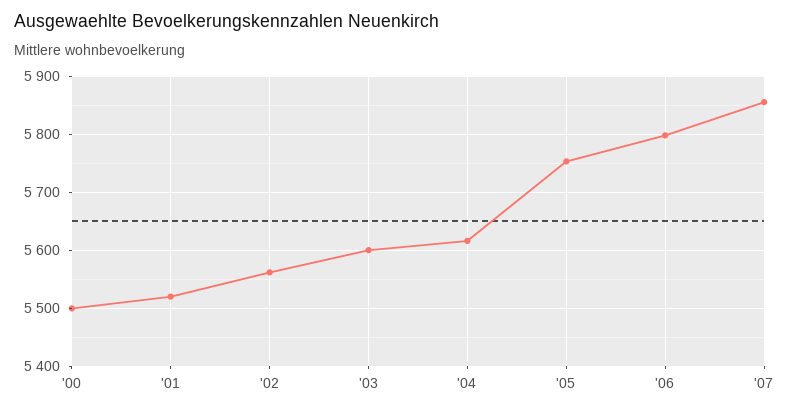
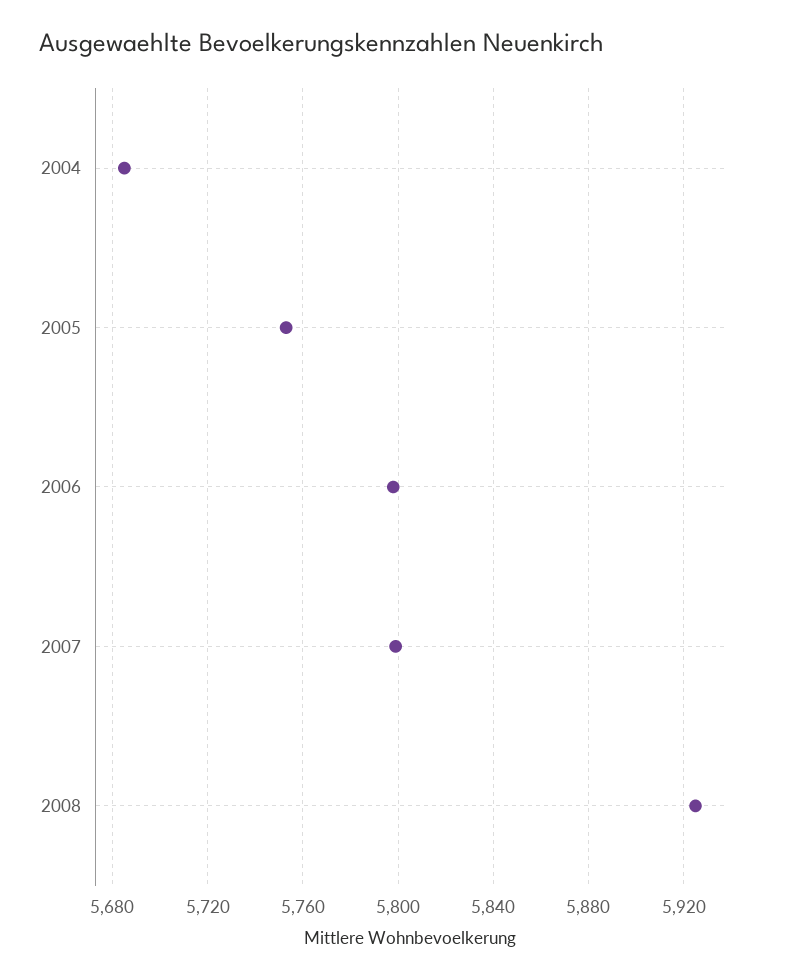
'00: 5500 -> none
'01: 5520 -> none
'02: 5560 -> none
'03: 5600 -> none
'04: 5620 -> 5685
'07: 5860 -> 5800
2008: none -> 5925

